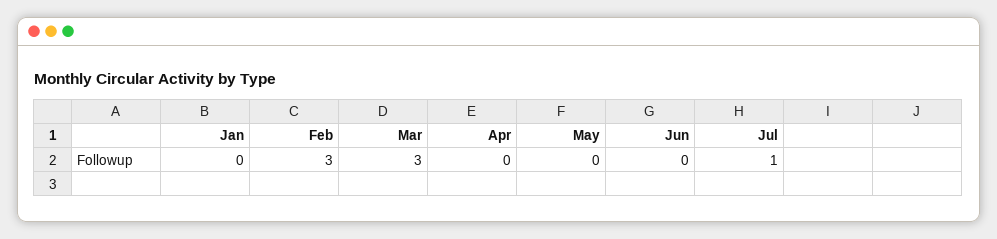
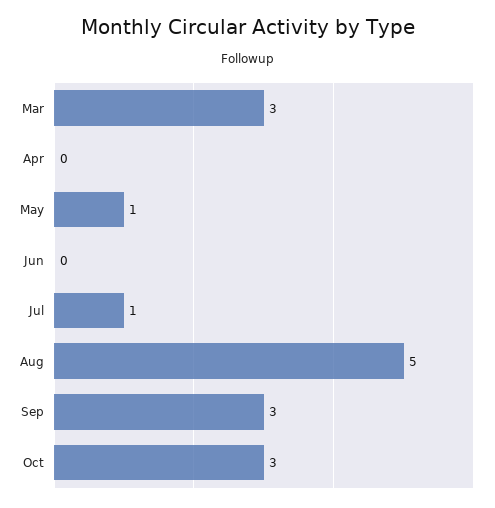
Jan: 0 -> none
Feb: 3 -> none
May: 0 -> 1
Aug: none -> 5
Sep: none -> 3
Oct: none -> 3

